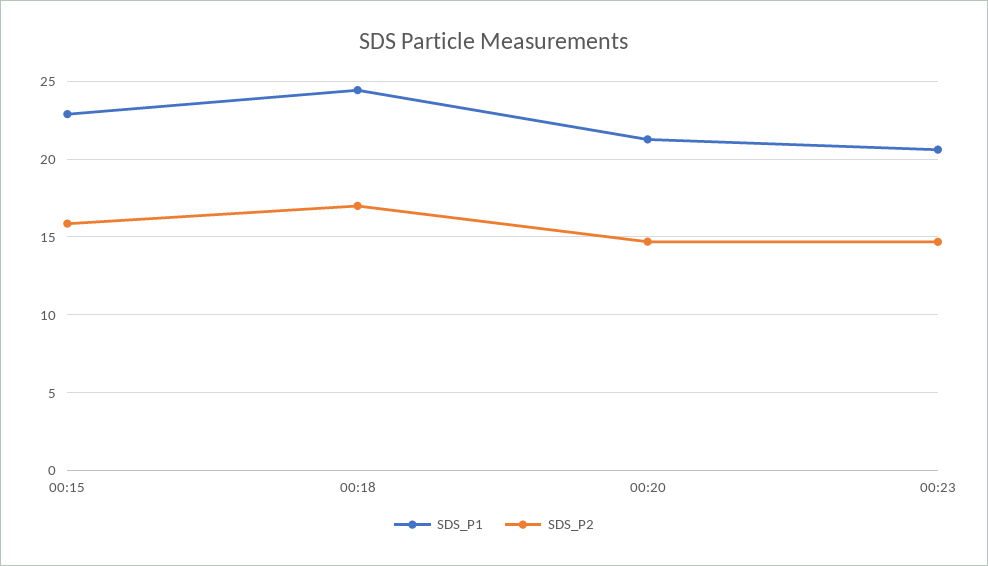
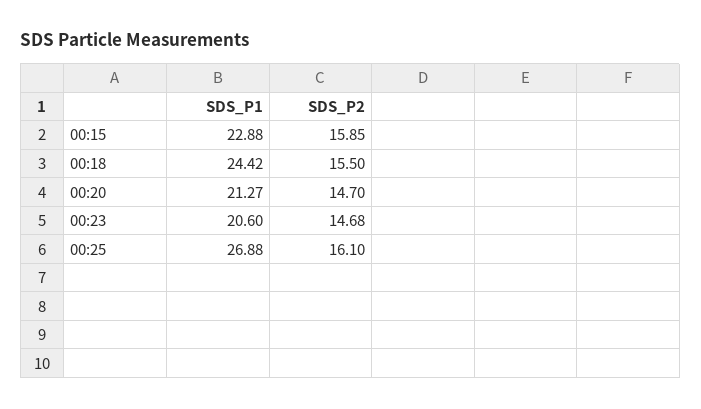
SDS_P2, 00:18: 17 -> 15.5
SDS_P1, 00:25: none -> 26.88
SDS_P2, 00:25: none -> 16.1

